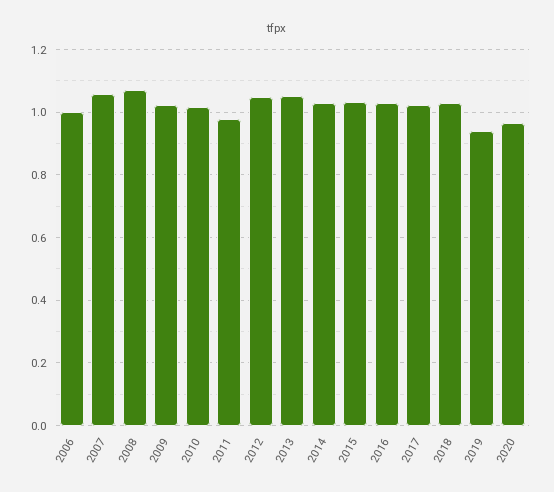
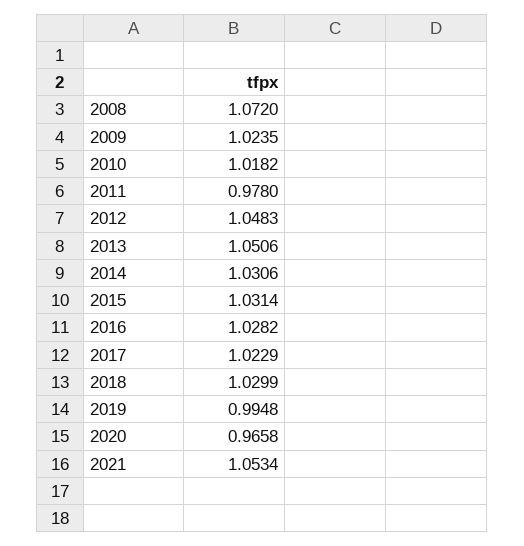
2006: 1 -> none
2007: 1.06 -> none
2019: 0.94 -> 0.9948
2021: none -> 1.0534

